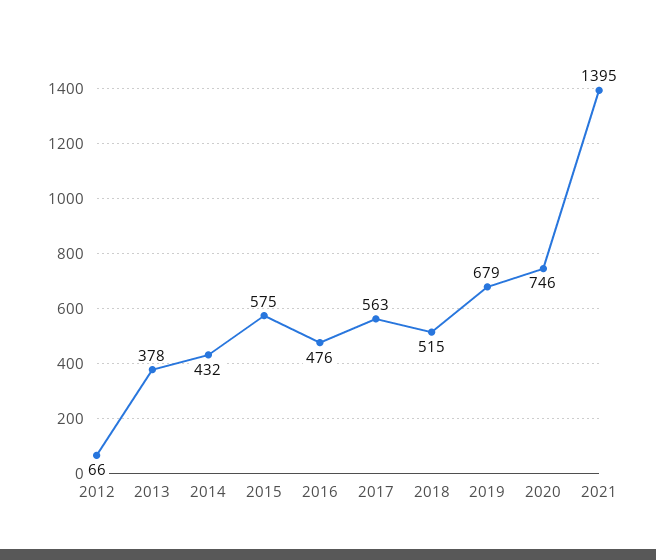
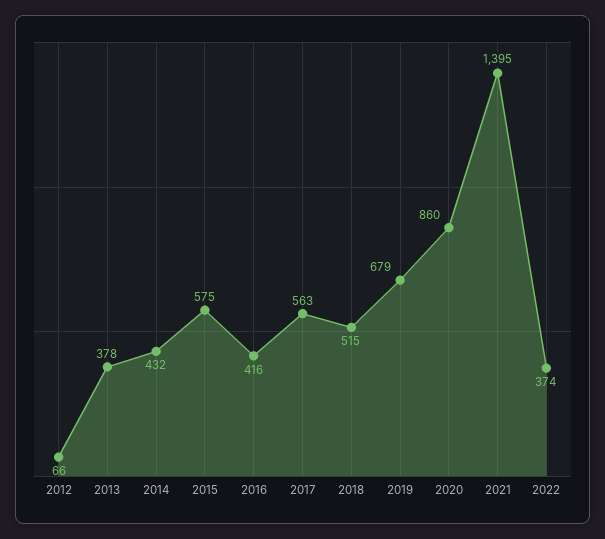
2016: 476 -> 416
2020: 746 -> 860
2022: none -> 374

